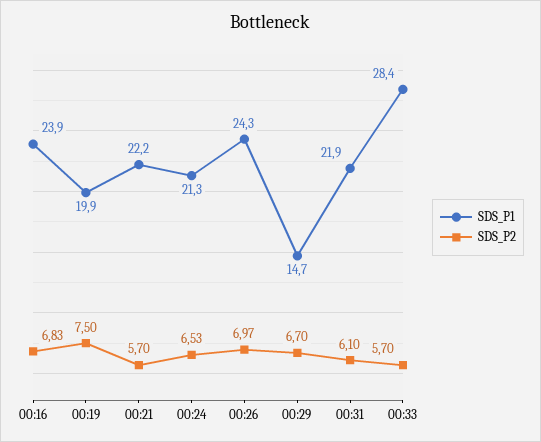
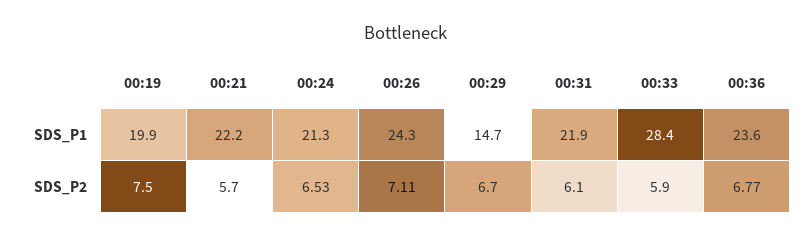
SDS_P1, 00:16: 23.9 -> none
SDS_P2, 00:16: 6.83 -> none
SDS_P2, 00:26: 6.97 -> 7.11
SDS_P2, 00:33: 5.7 -> 5.9
SDS_P1, 00:36: none -> 23.6
SDS_P2, 00:36: none -> 6.77

